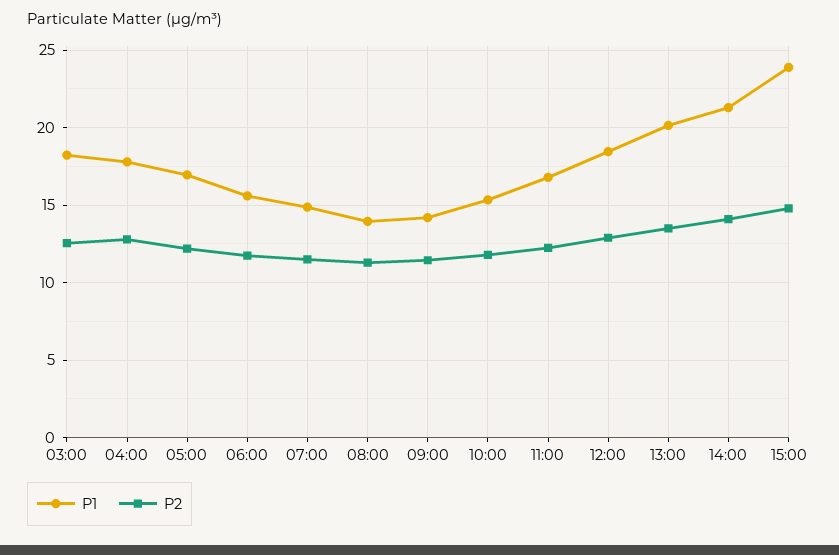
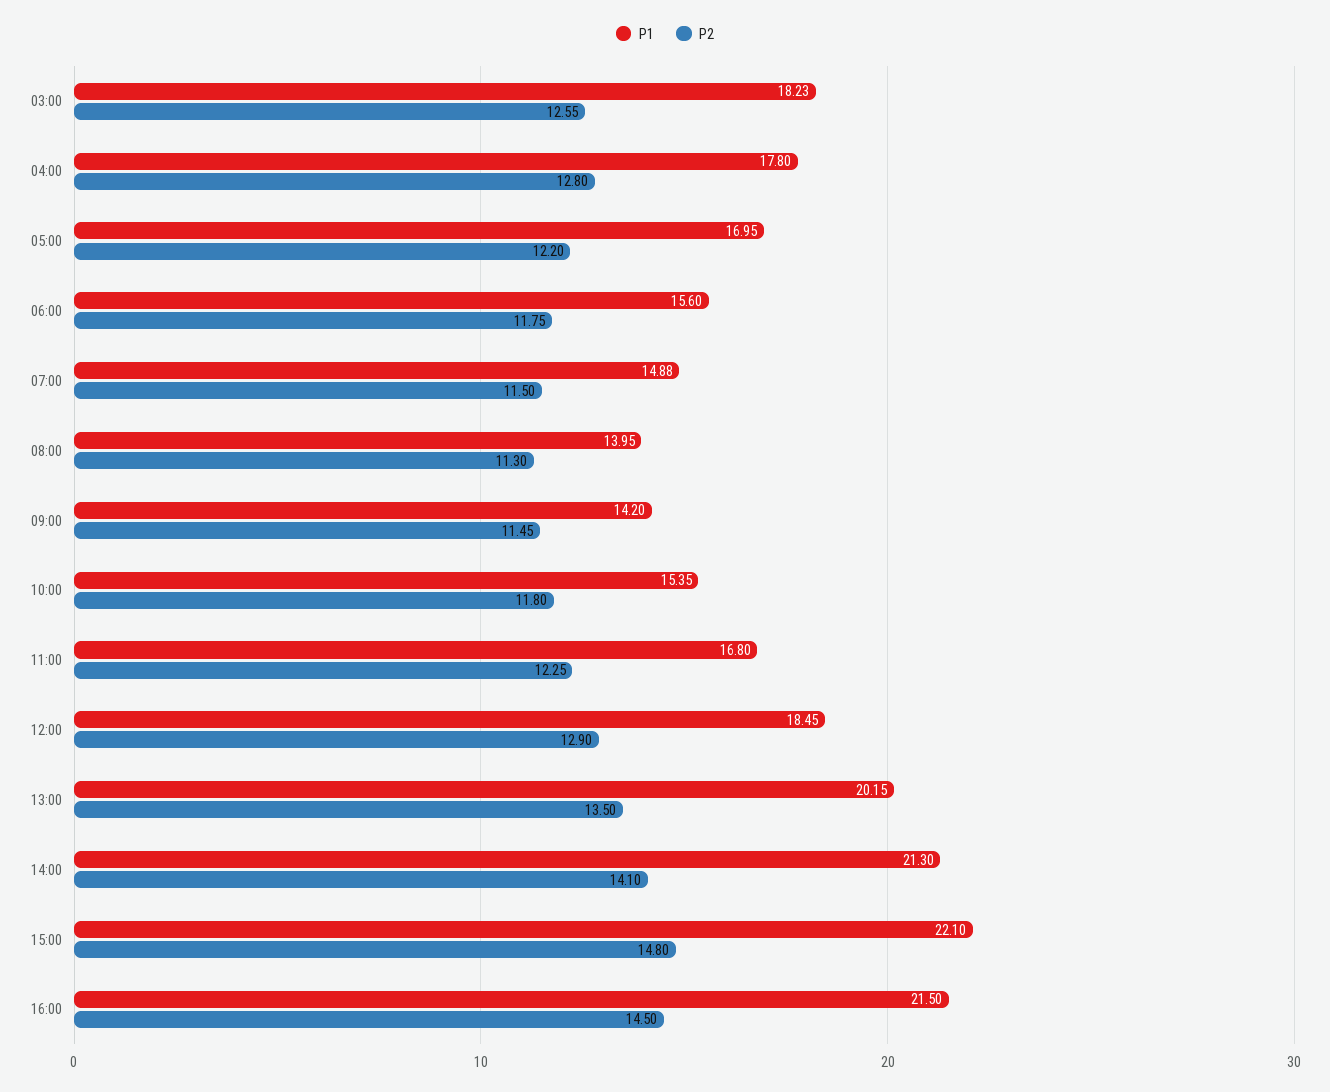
P1, 15:00: 24 -> 22.1
P1, 16:00: none -> 21.5
P2, 16:00: none -> 14.5

